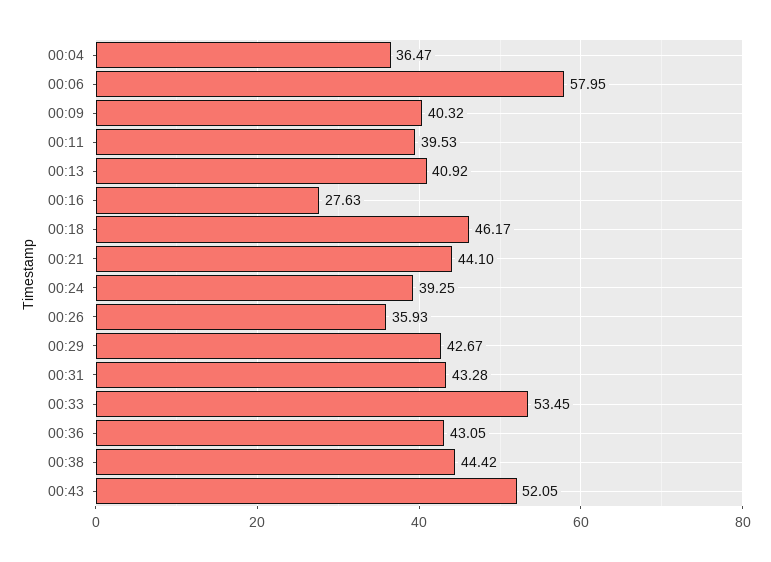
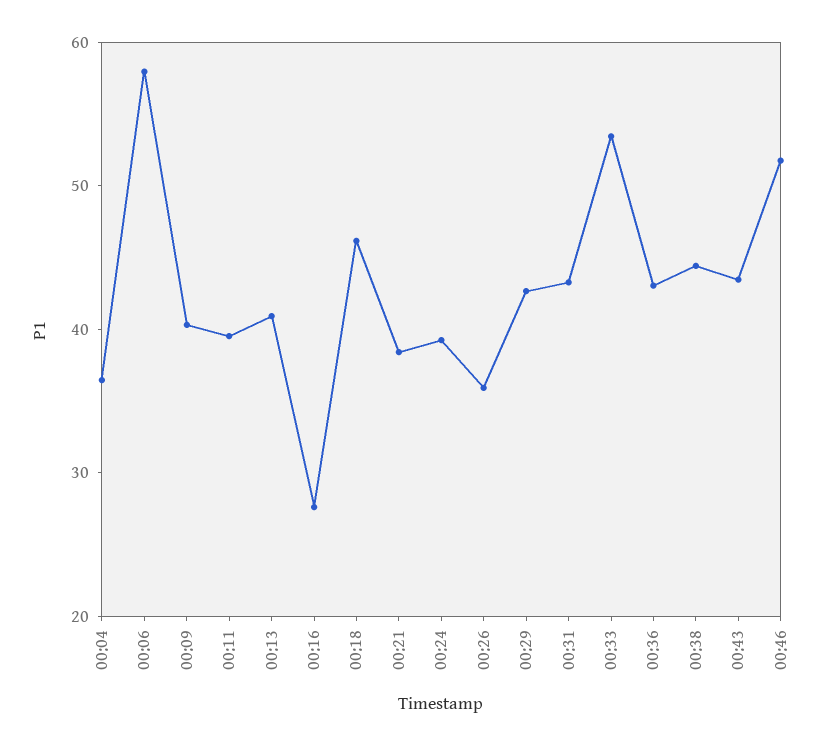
00:21: 44.1 -> 38
00:43: 52.05 -> 44
00:46: none -> 52

